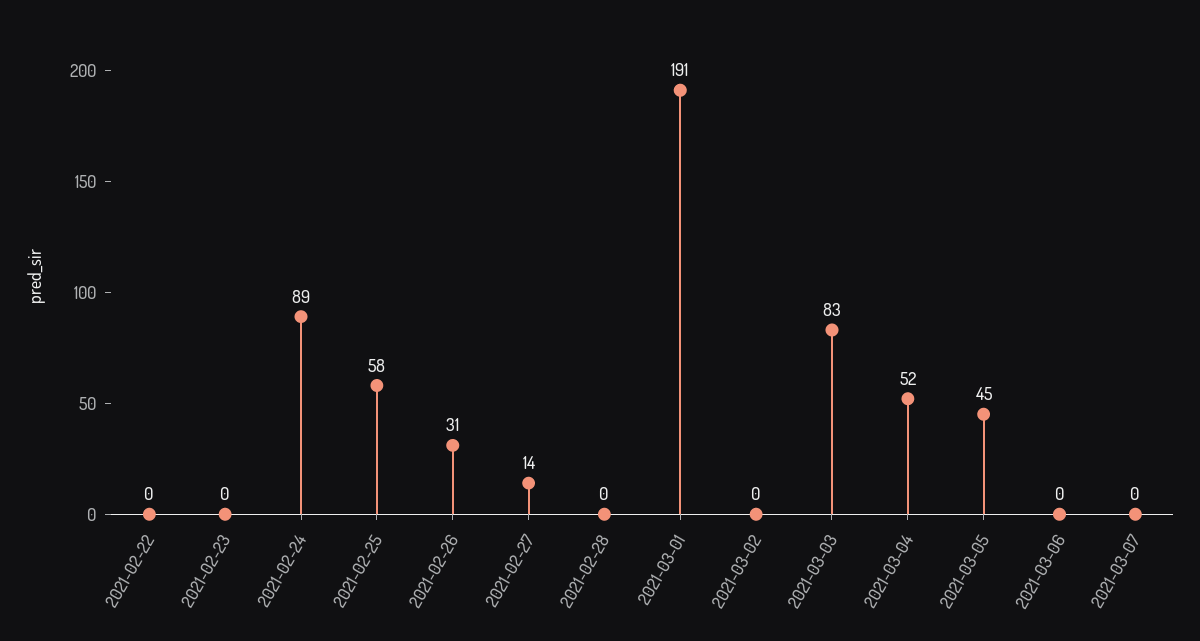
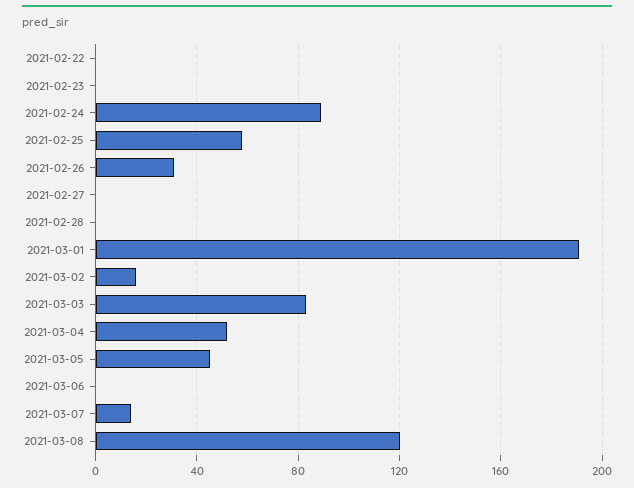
2021-02-27: 14 -> 0
2021-03-02: 0 -> 15
2021-03-07: 0 -> 15
2021-03-08: none -> 120

